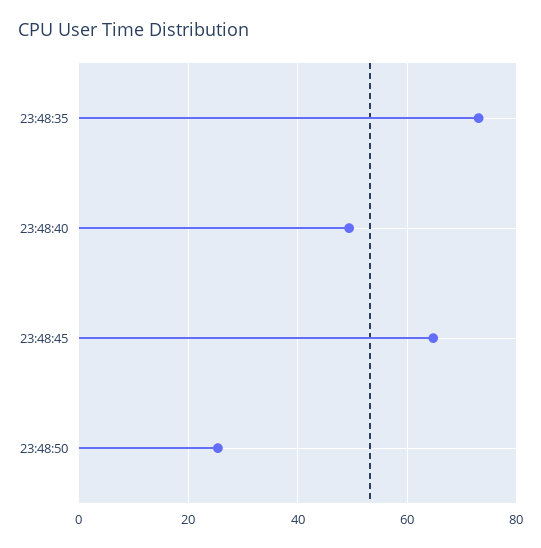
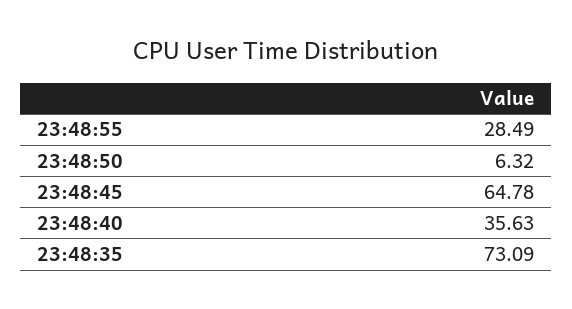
23:48:40: 50 -> 35.63
23:48:50: 26 -> 6.32
23:48:55: none -> 28.49

